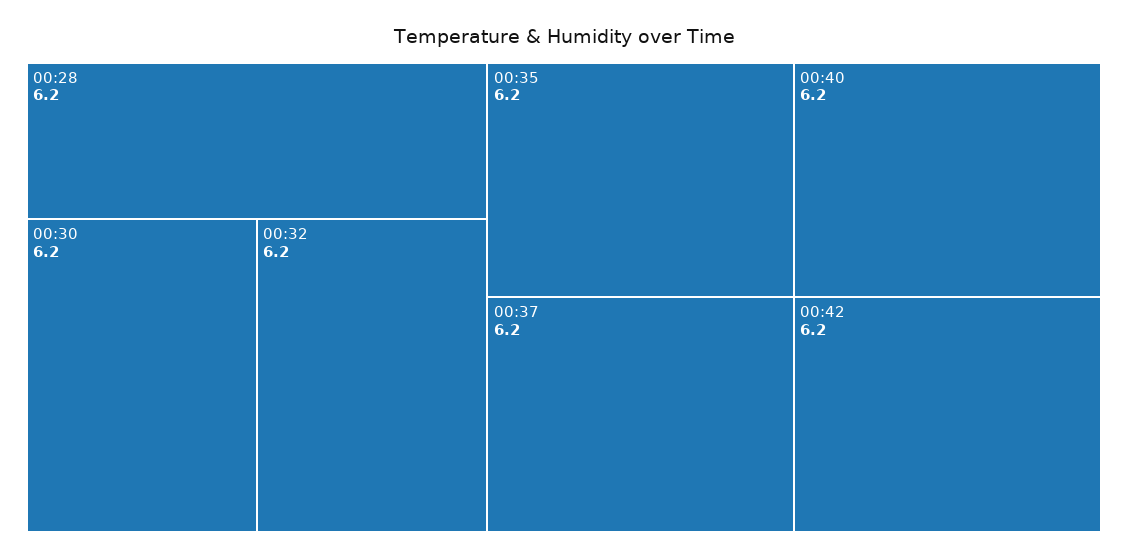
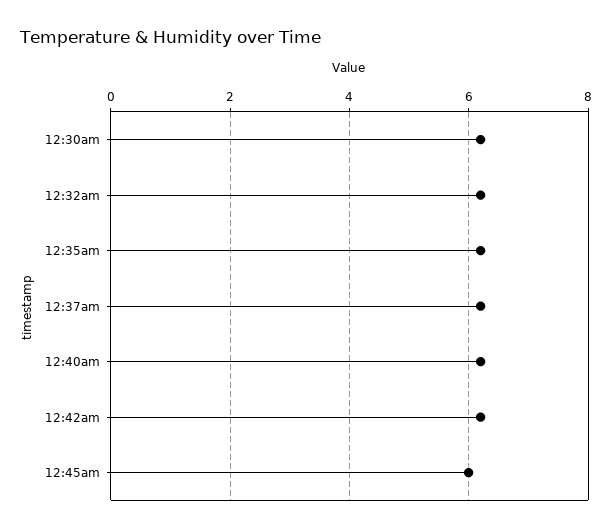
00:28: 6.2 -> none
12:45am: none -> 6

